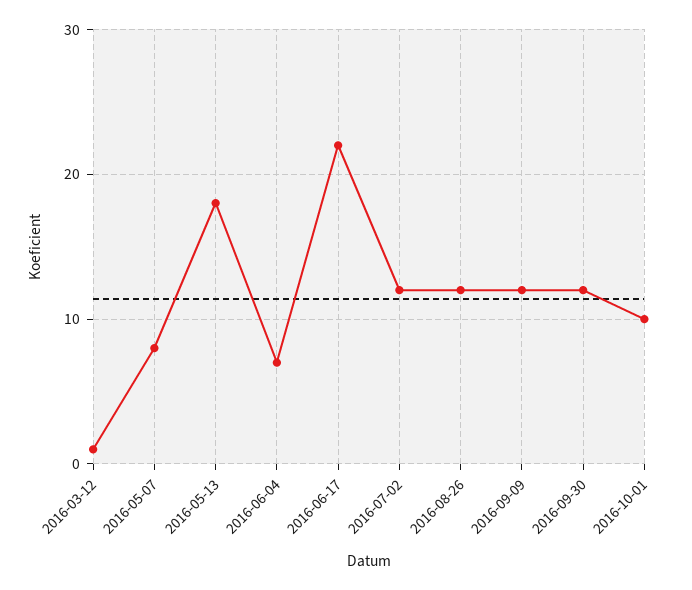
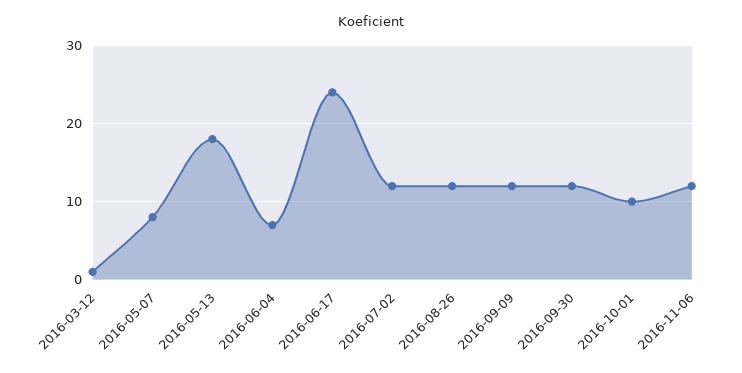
2016-06-17: 22 -> 24
2016-11-06: none -> 12

